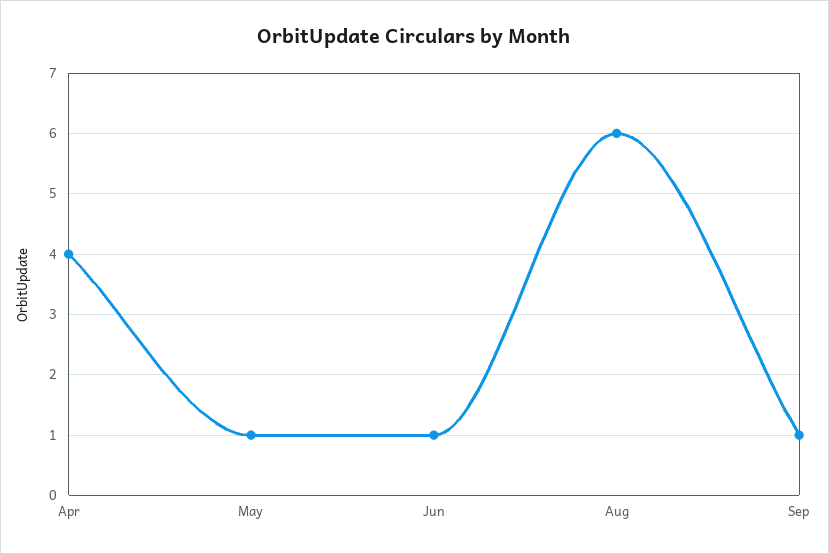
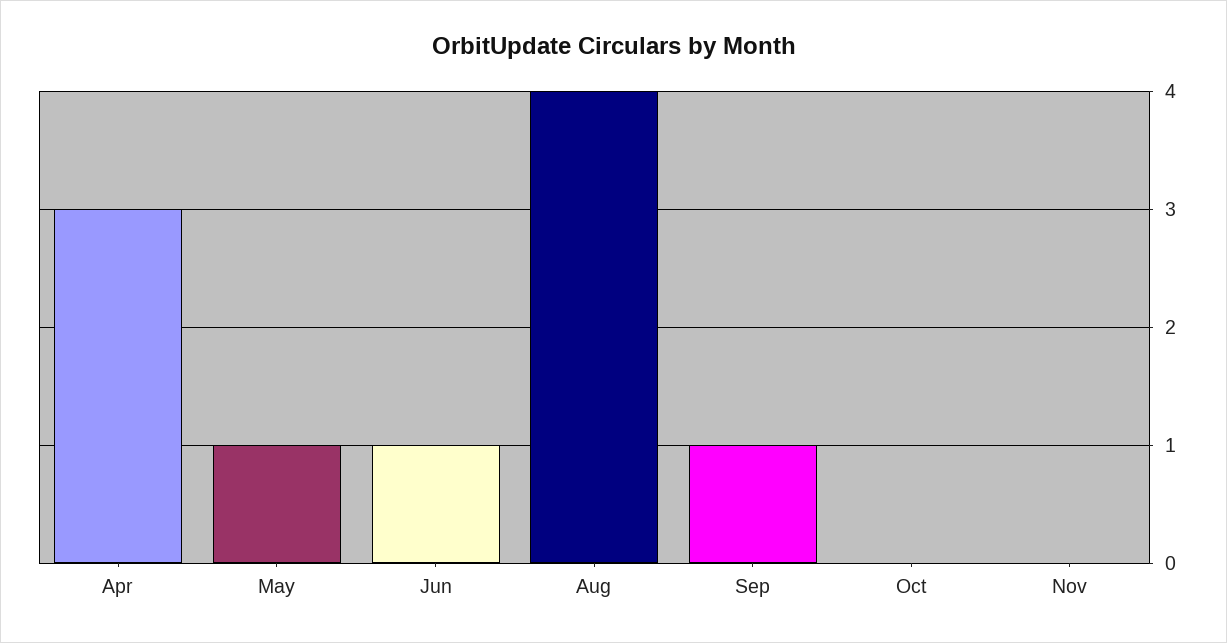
Apr: 4 -> 3
Aug: 6 -> 4
Oct: none -> 0
Nov: none -> 0

